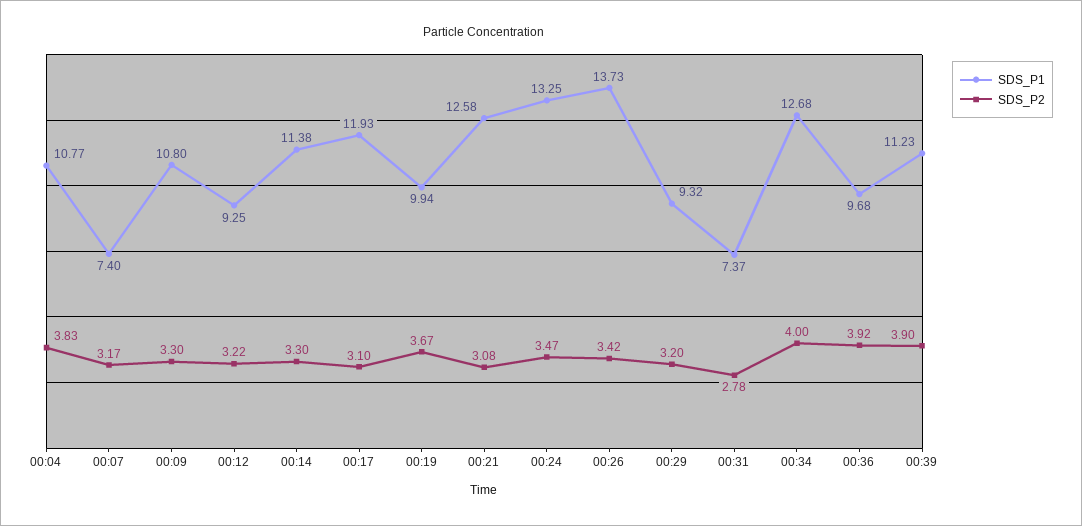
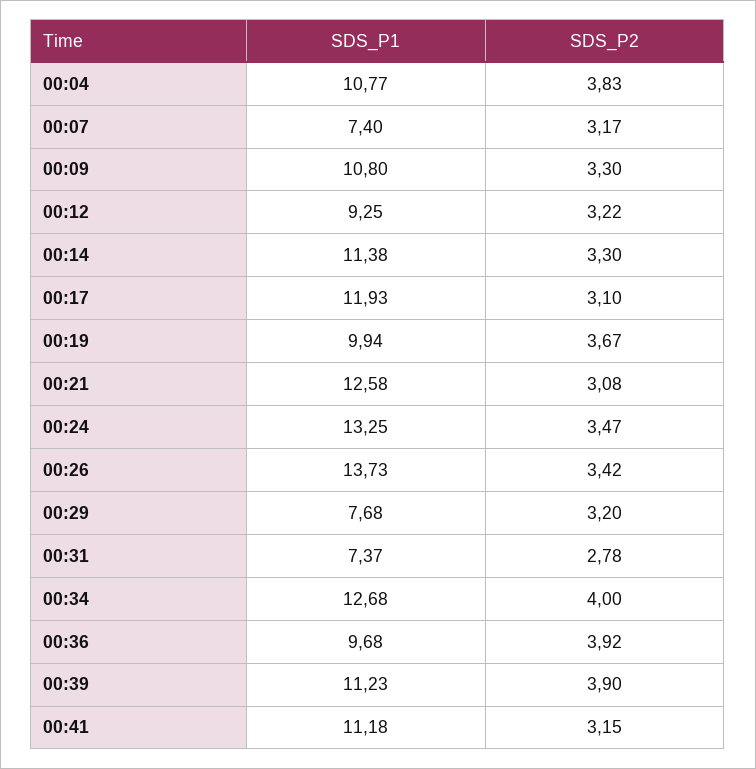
SDS_P1, 00:29: 9.32 -> 7.68
SDS_P1, 00:41: none -> 11.18
SDS_P2, 00:41: none -> 3.15

